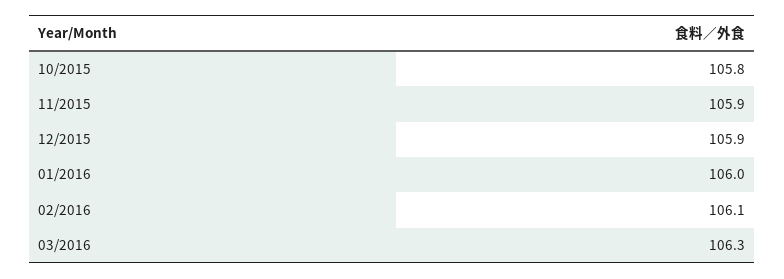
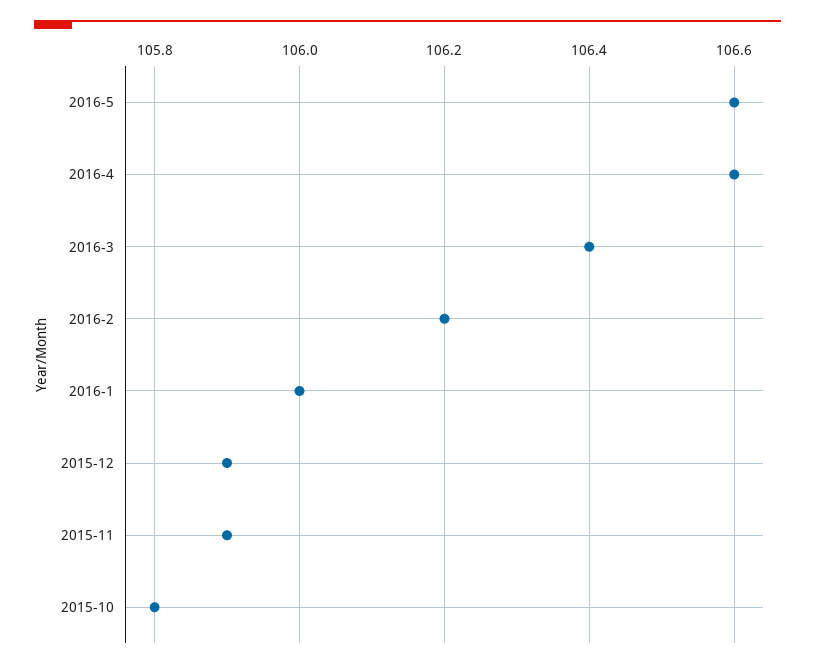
02/2016: 106.1 -> 106.2
03/2016: 106.3 -> 106.4
2016-5: none -> 106.6
2016-4: none -> 106.6

